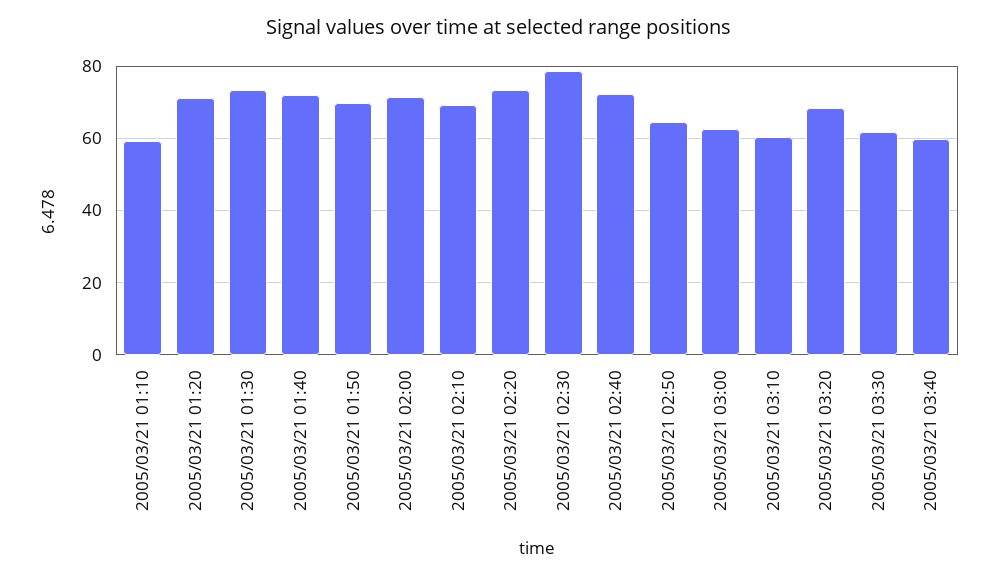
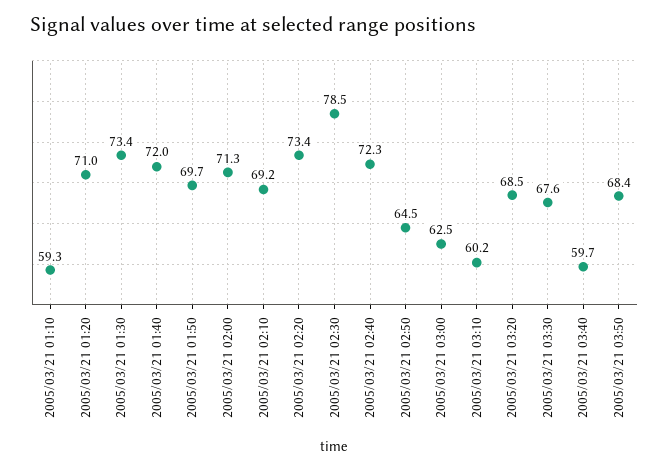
2005/03/21 03:30: 62 -> 67.6
2005/03/21 03:50: none -> 68.4

